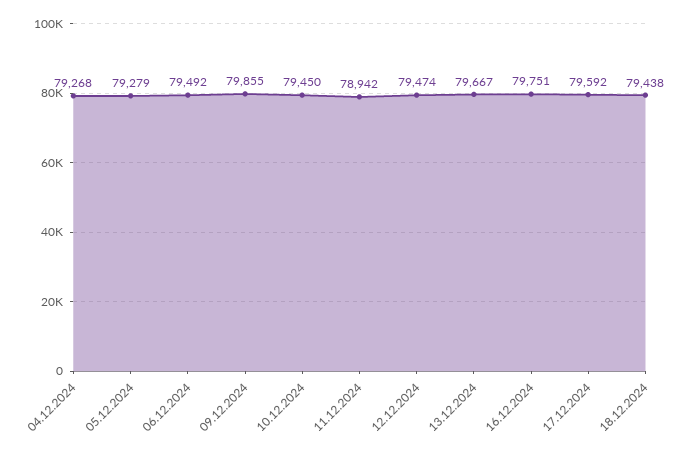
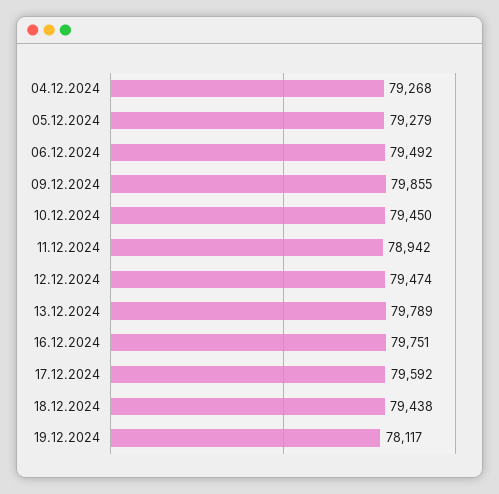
13.12.2024: 79667 -> 79789
19.12.2024: none -> 78117

